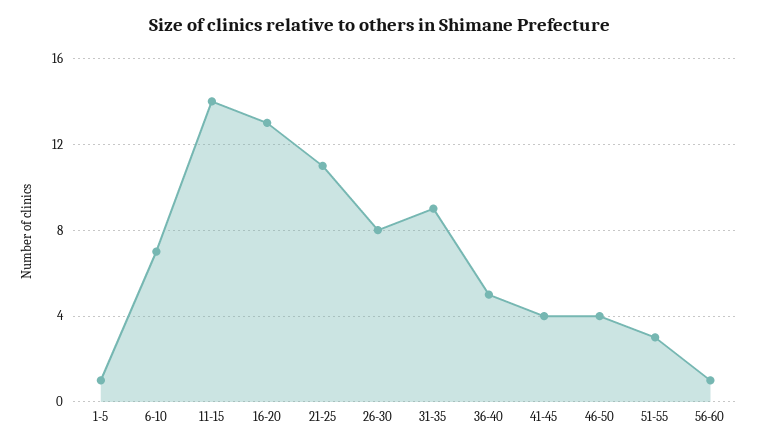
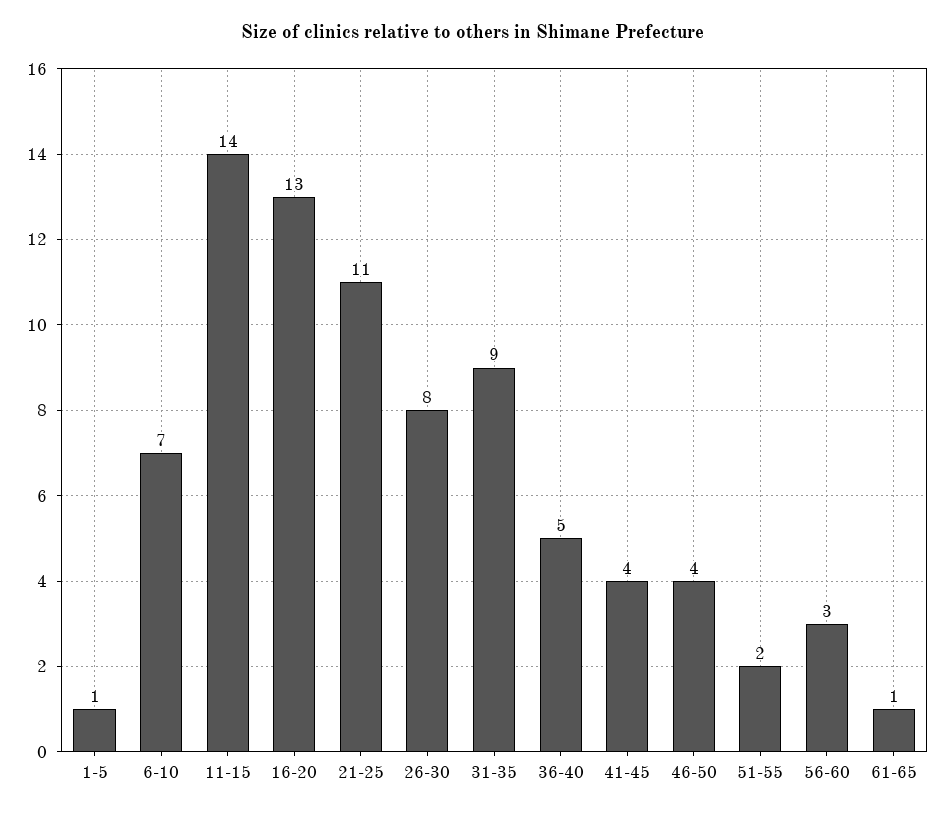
51-55: 3 -> 2
56-60: 1 -> 3
61-65: none -> 1

